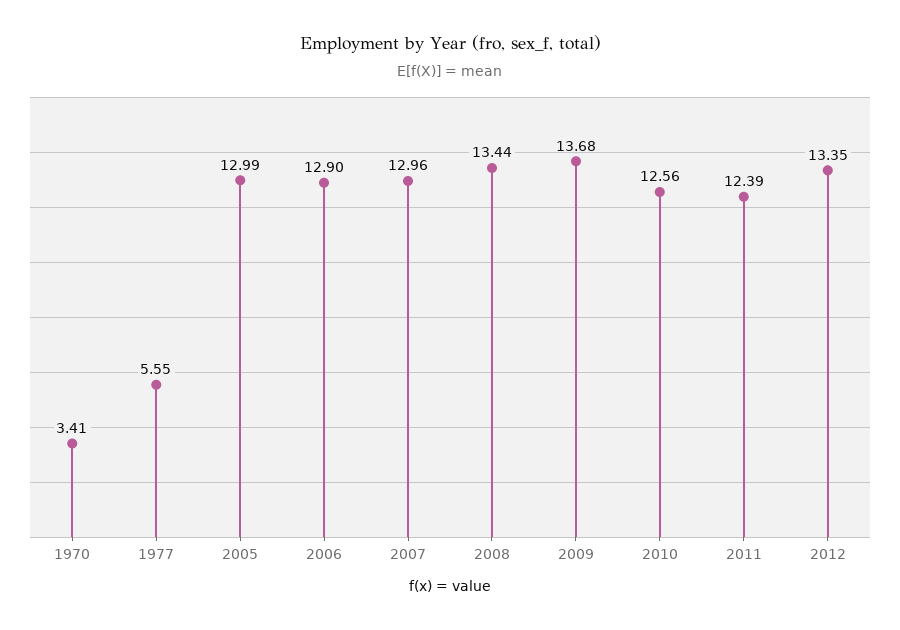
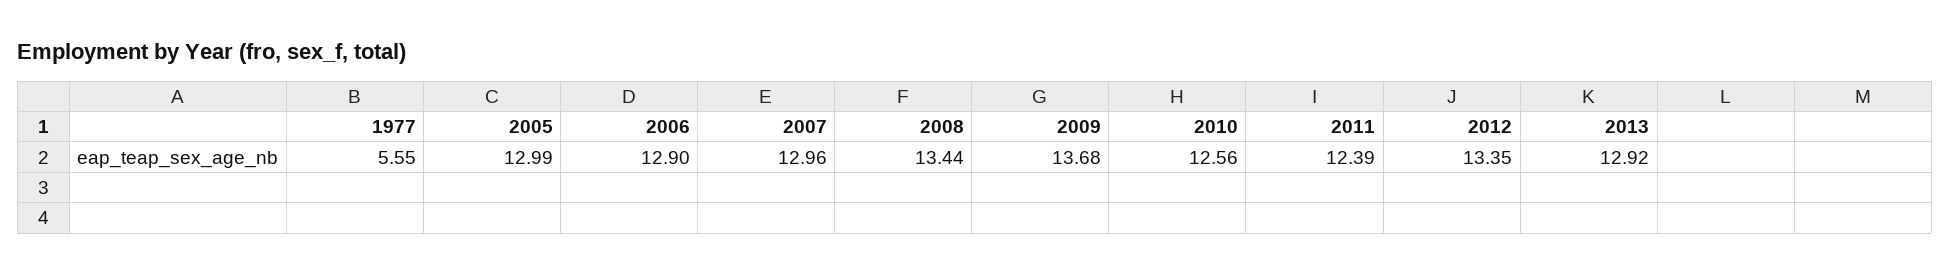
1970: 3.41 -> none
2013: none -> 12.92

